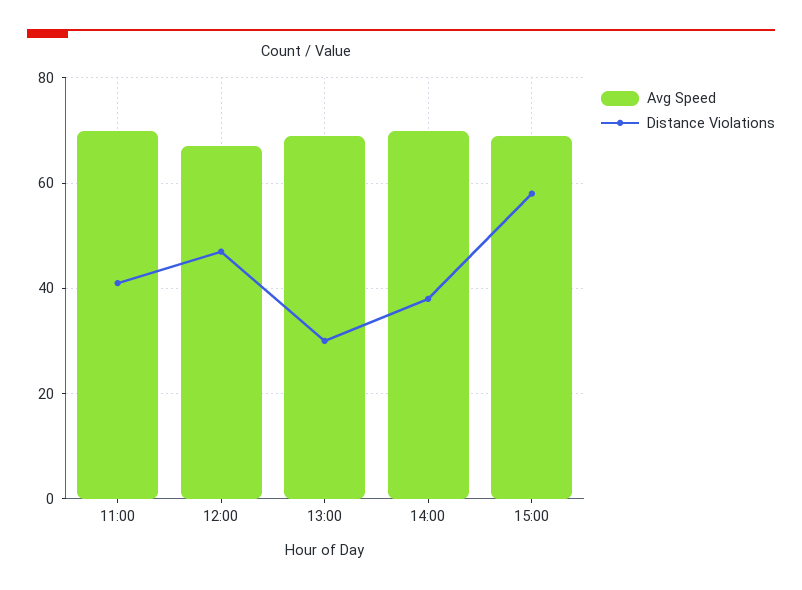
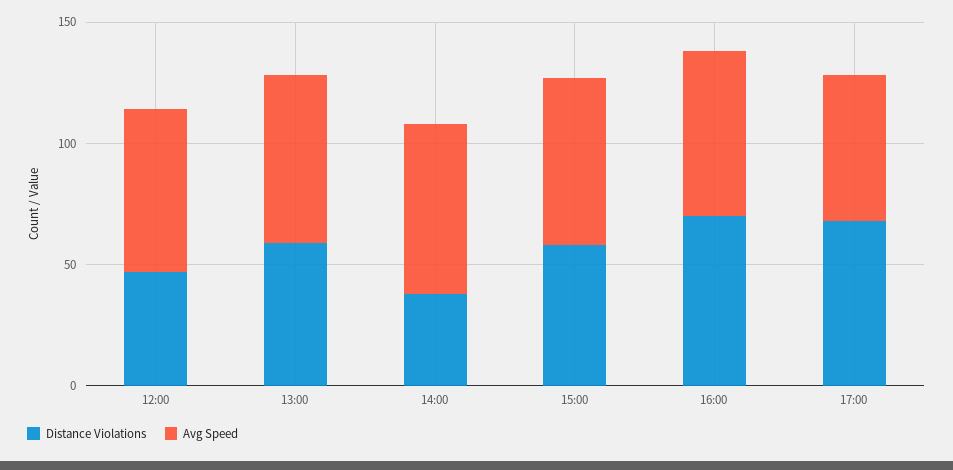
Avg Speed, 11:00: 70 -> none
Distance Violations, 11:00: 40 -> none
Distance Violations, 13:00: 30 -> 60
Distance Violations, 16:00: none -> 70
Avg Speed, 16:00: none -> 70
Distance Violations, 17:00: none -> 70
Avg Speed, 17:00: none -> 60

